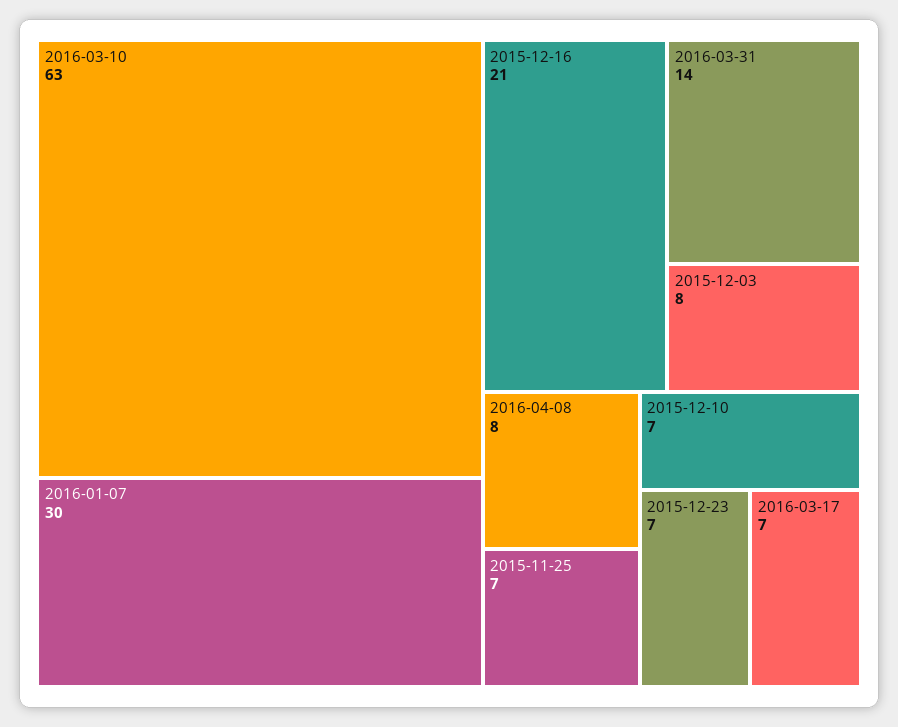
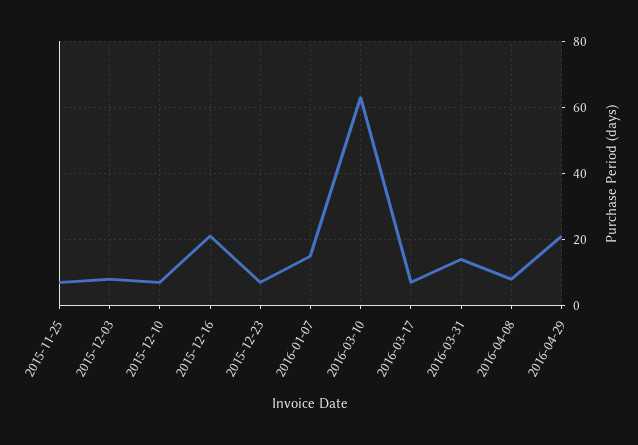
2016-01-07: 30 -> 15
2016-04-29: none -> 20

